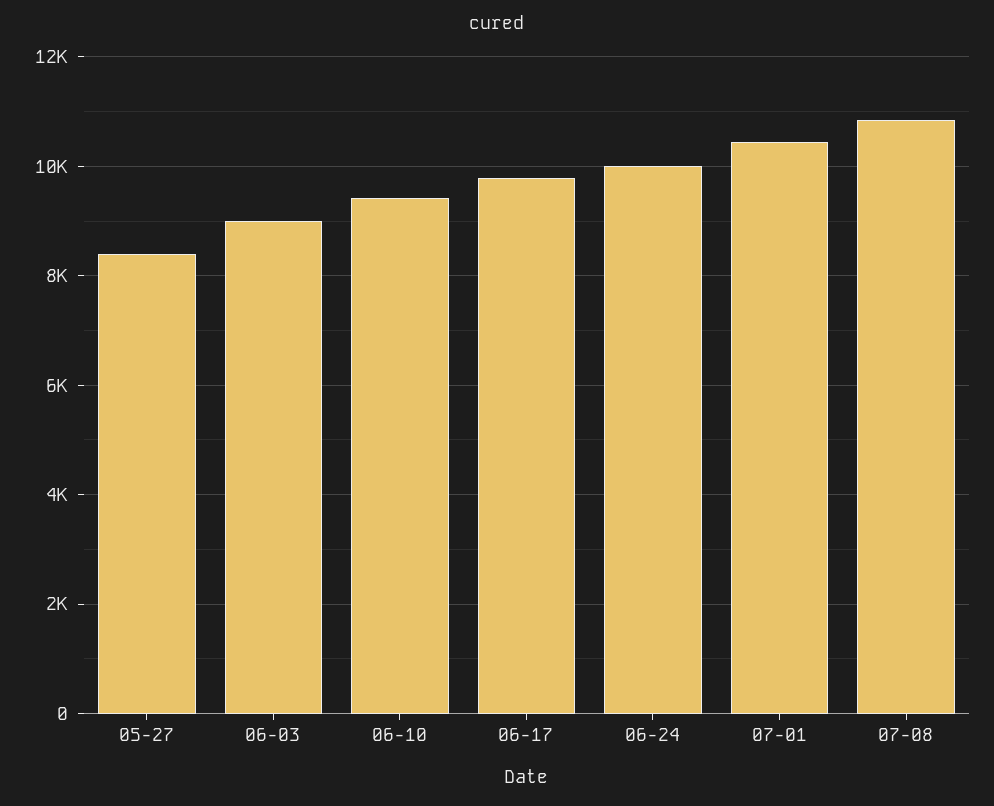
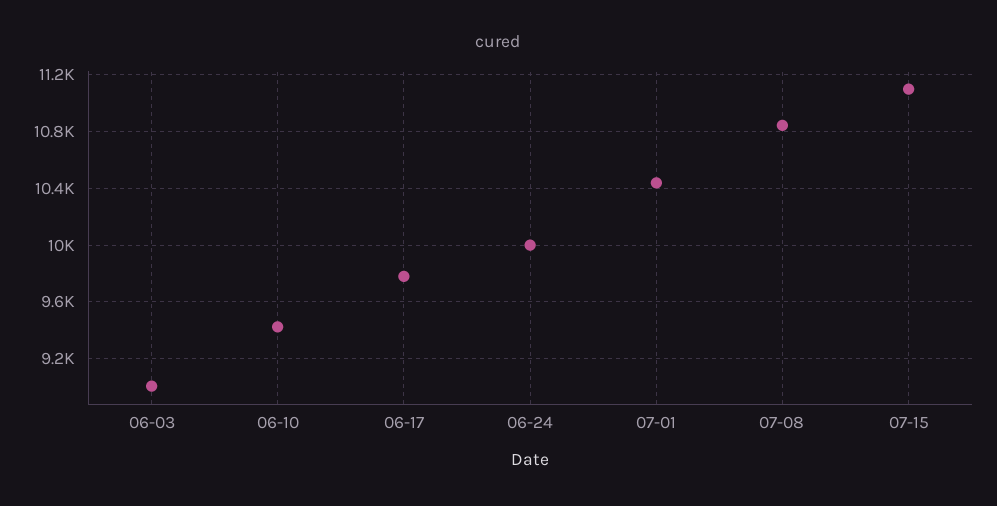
05-27: 8400 -> none
07-15: none -> 11100

